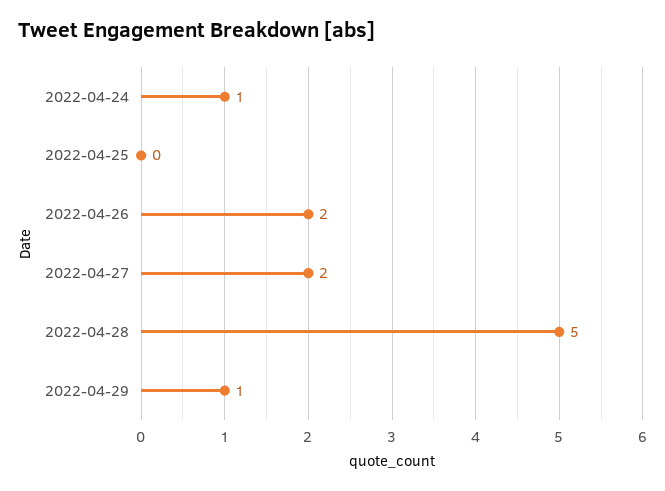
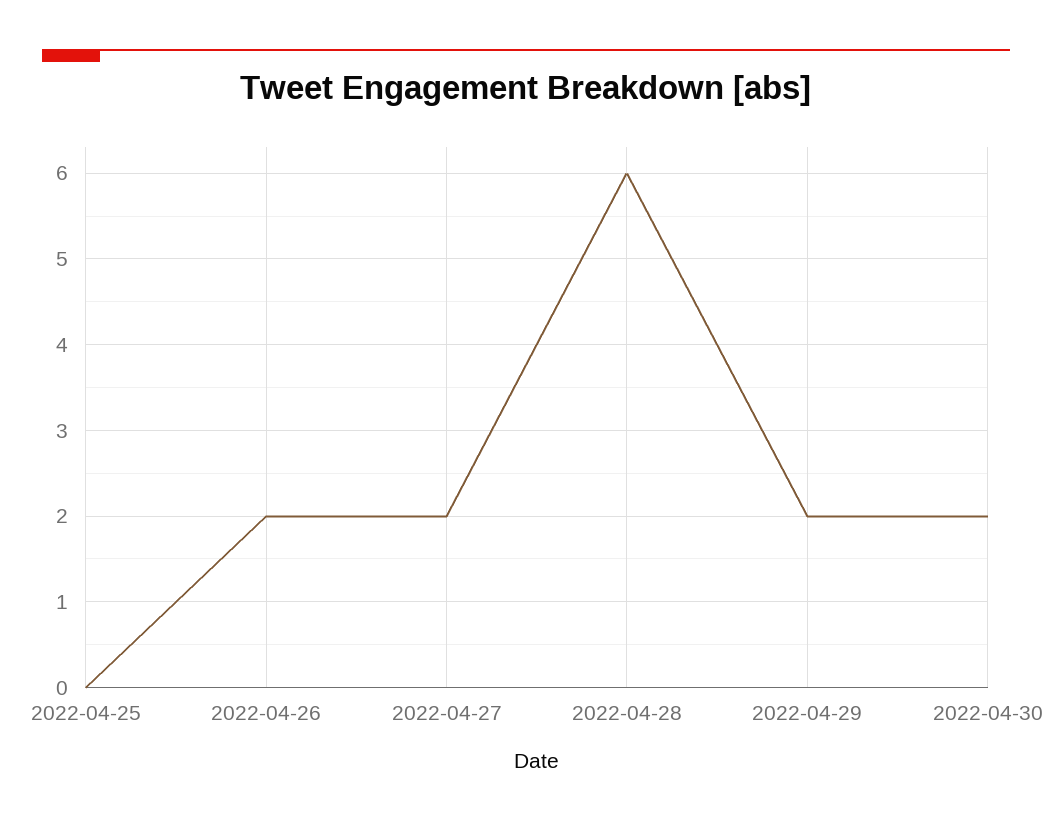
2022-04-24: 1 -> none
2022-04-28: 5 -> 6
2022-04-29: 1 -> 2
2022-04-30: none -> 2

